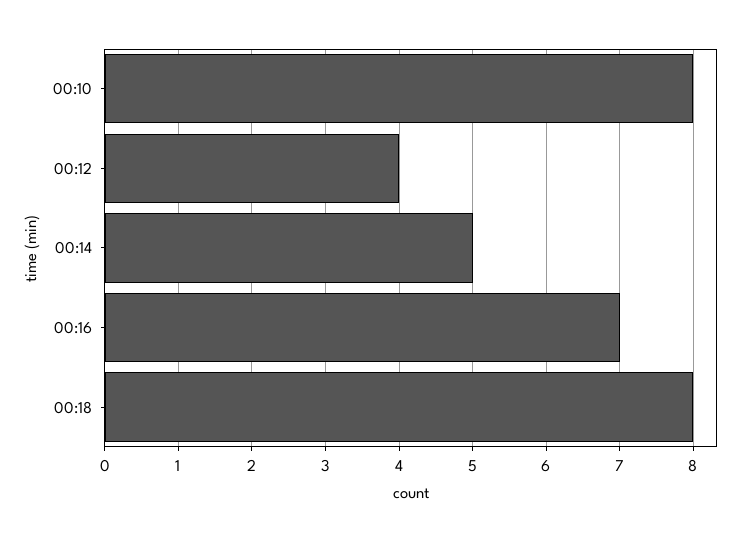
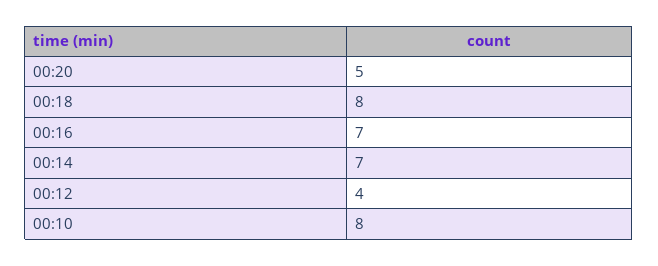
00:14: 5 -> 7
00:20: none -> 5

